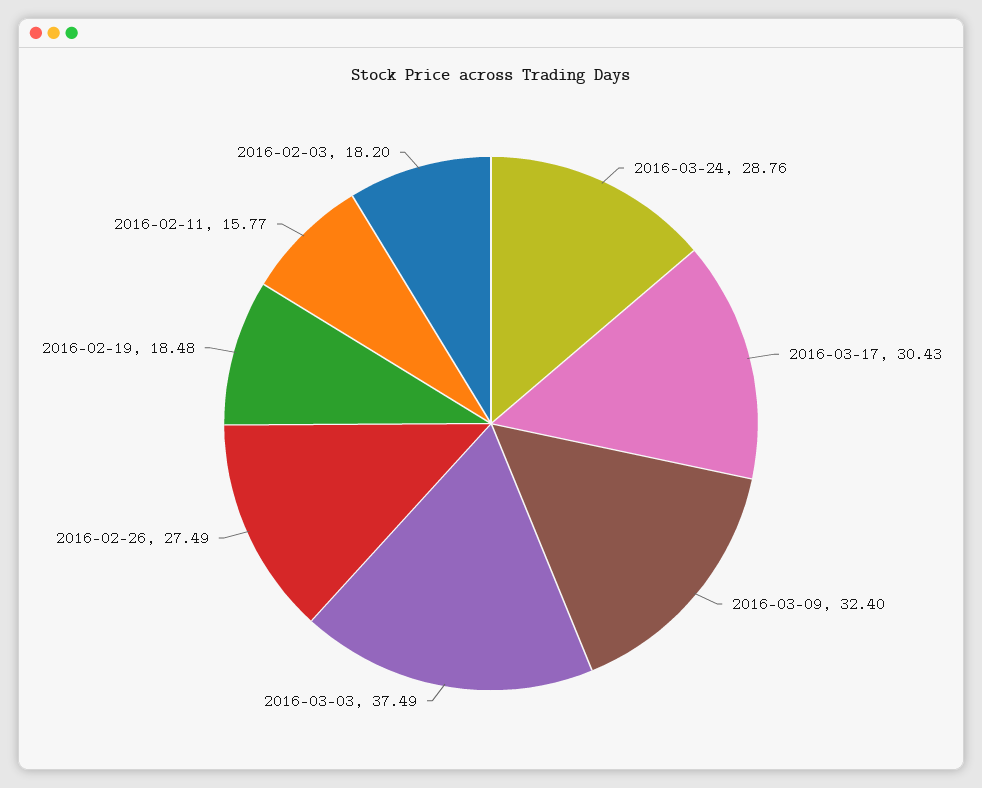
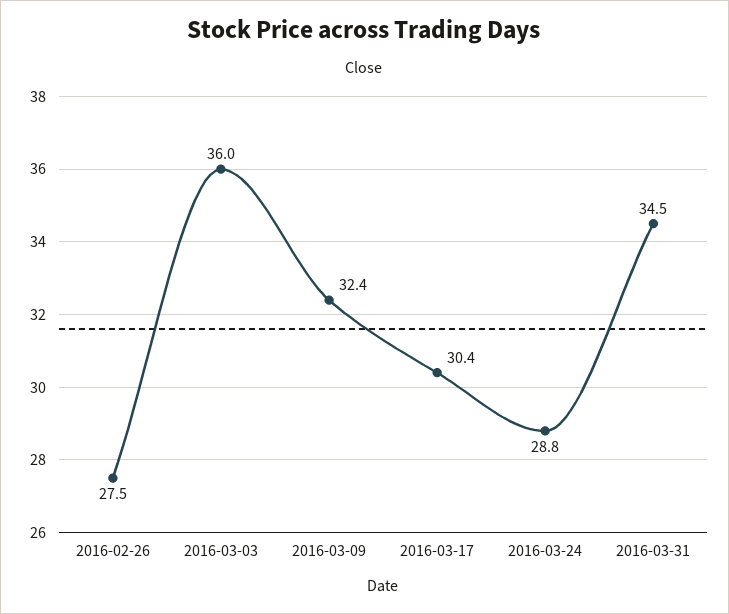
2016-03-03: 37.49 -> 36
2016-02-19: 18.48 -> none
2016-02-11: 15.77 -> none
2016-02-03: 18.2 -> none
2016-03-31: none -> 34.5

